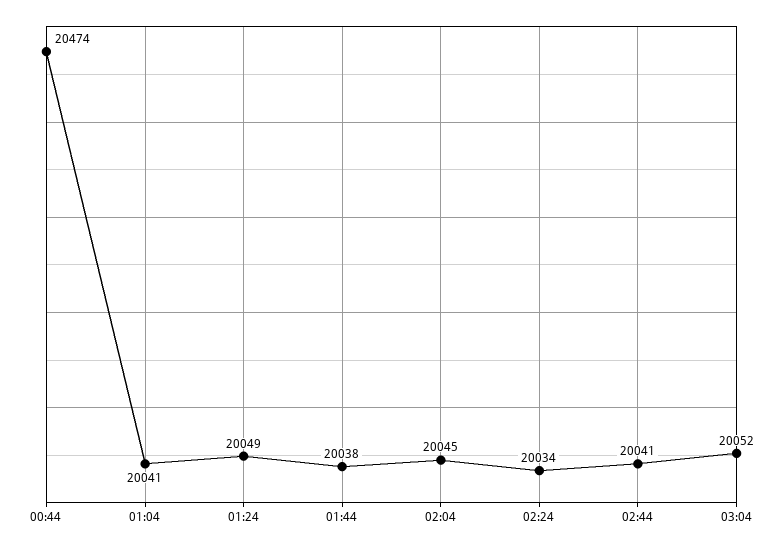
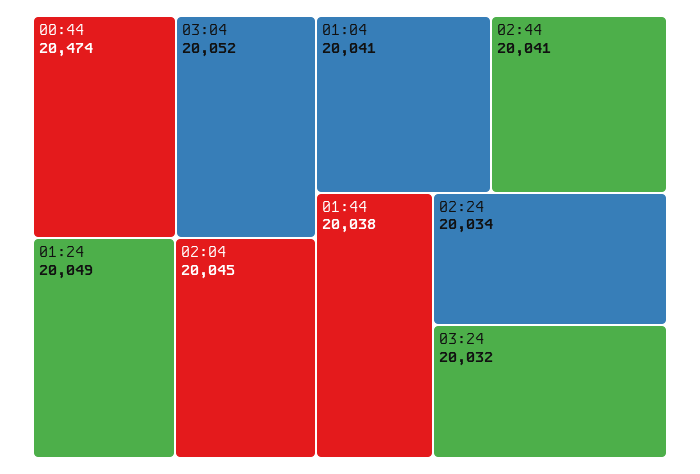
03:24: none -> 20032

